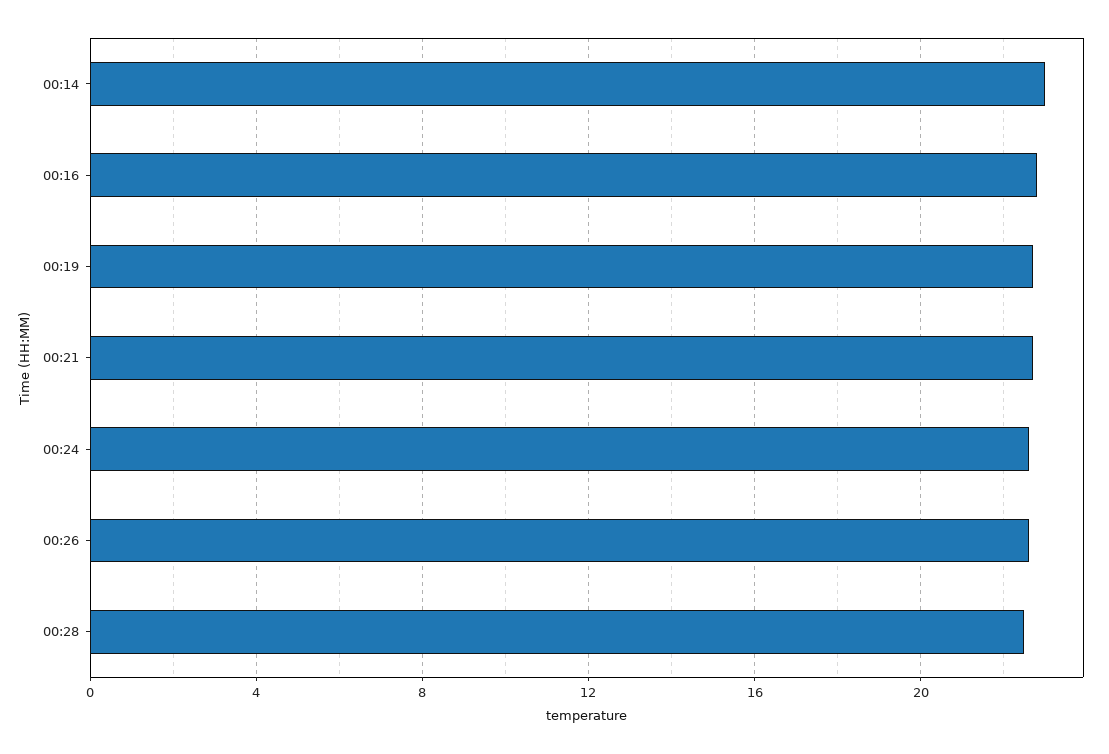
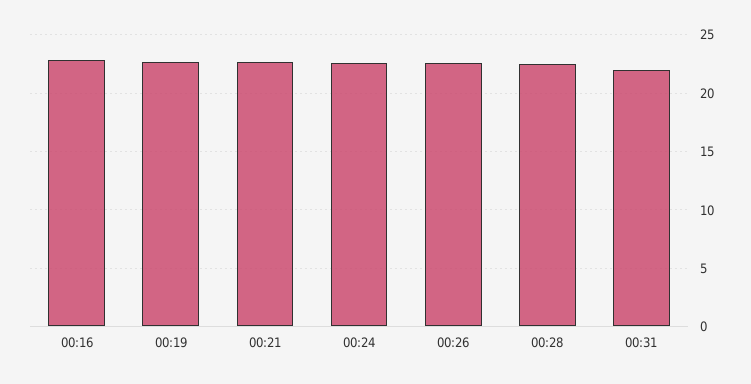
00:14: 23 -> none
00:31: none -> 22

